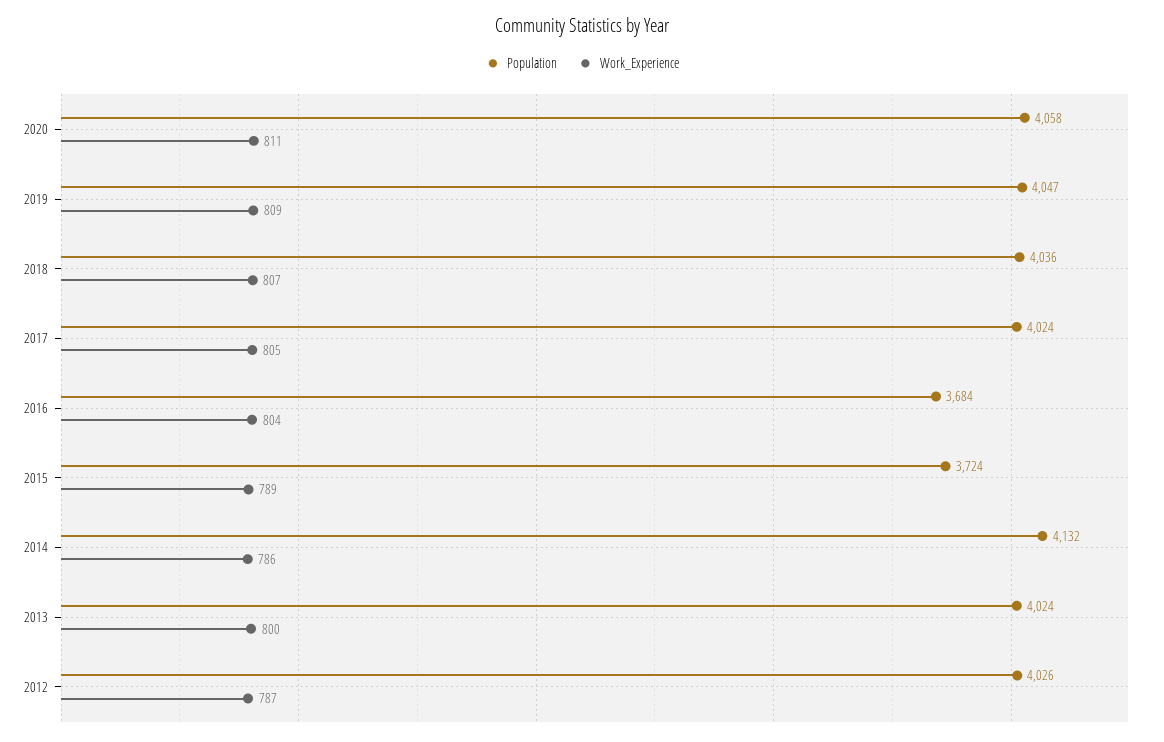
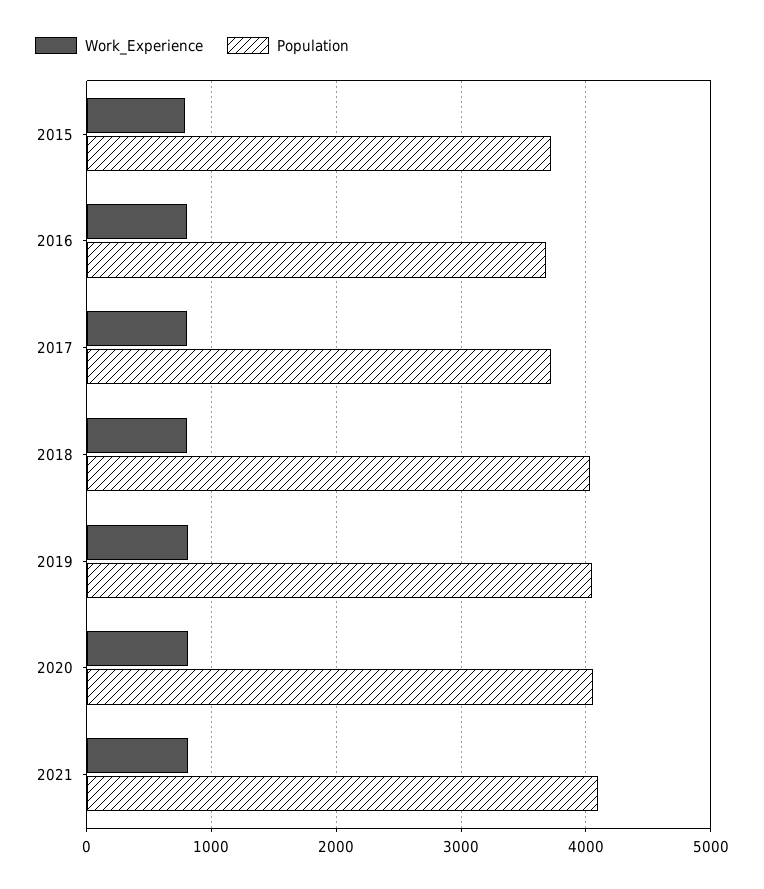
Population, 2017: 4024 -> 3700
Population, 2014: 4132 -> none
Work_Experience, 2014: 786 -> none
Population, 2013: 4024 -> none
Work_Experience, 2013: 800 -> none
Population, 2012: 4026 -> none
Work_Experience, 2012: 787 -> none
Work_Experience, 2021: none -> 800
Population, 2021: none -> 4100

